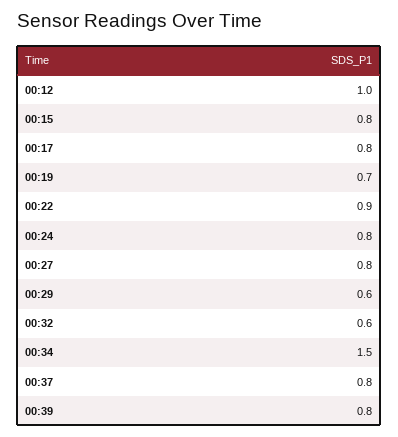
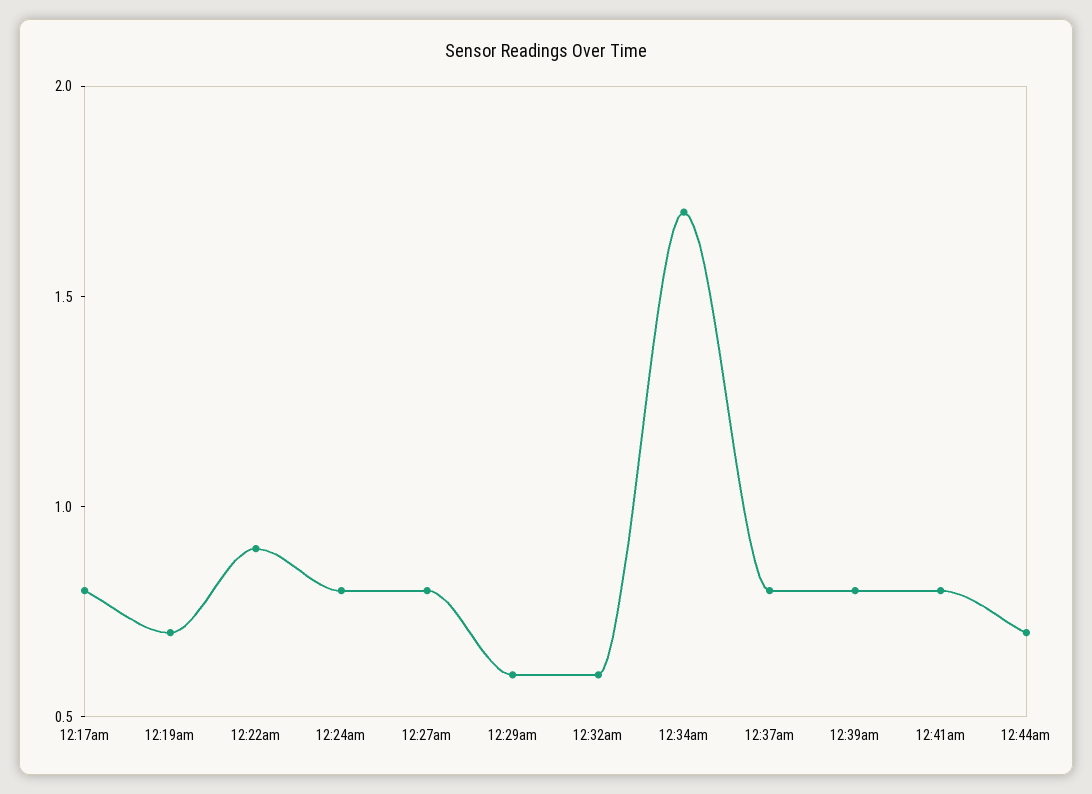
00:12: 1 -> none
00:15: 0.8 -> none
00:34: 1.5 -> 1.7
12:41am: none -> 0.8
12:44am: none -> 0.7

